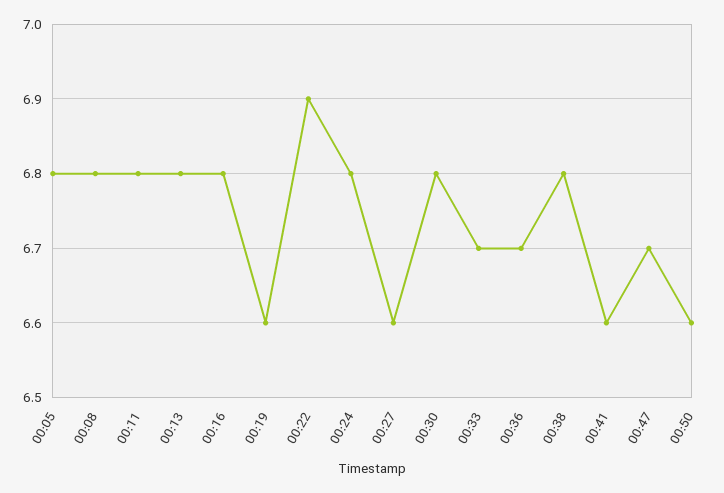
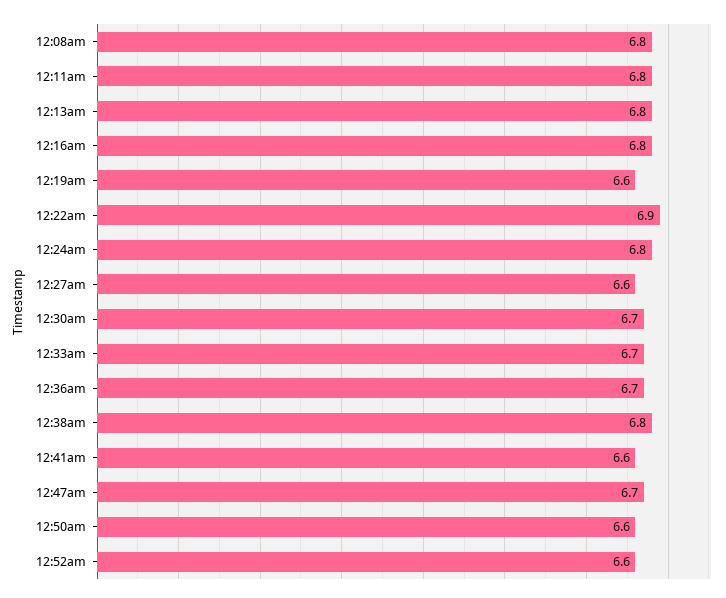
00:05: 6.8 -> none
00:30: 6.8 -> 6.7
12:52am: none -> 6.6

